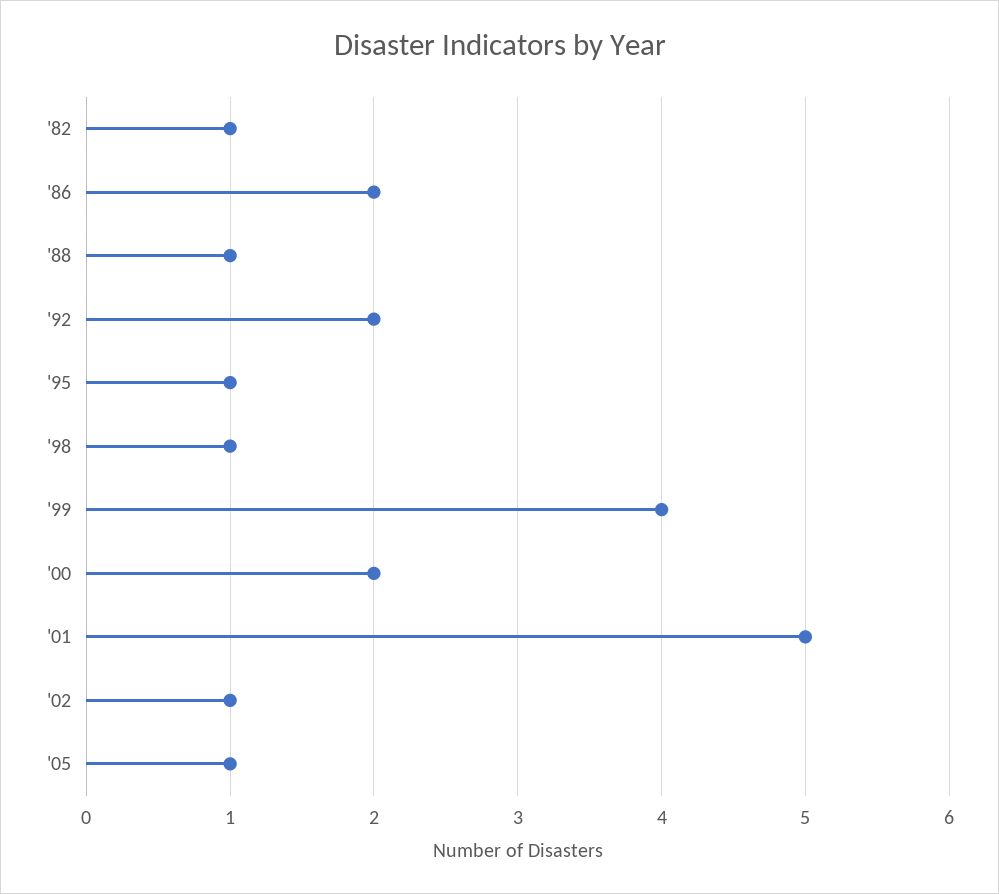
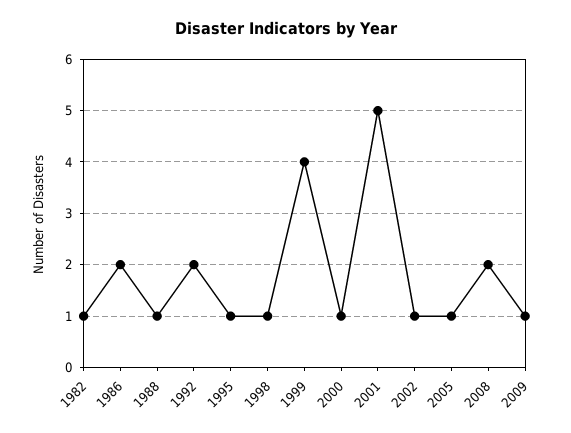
'00: 2 -> 1
2008: none -> 2
2009: none -> 1

